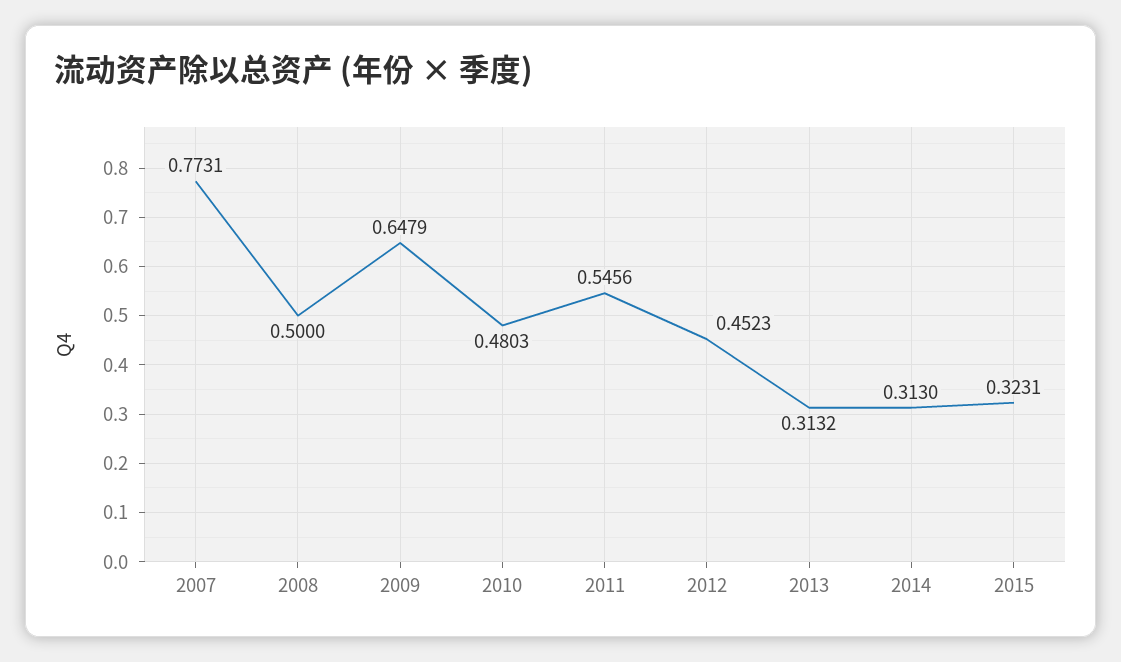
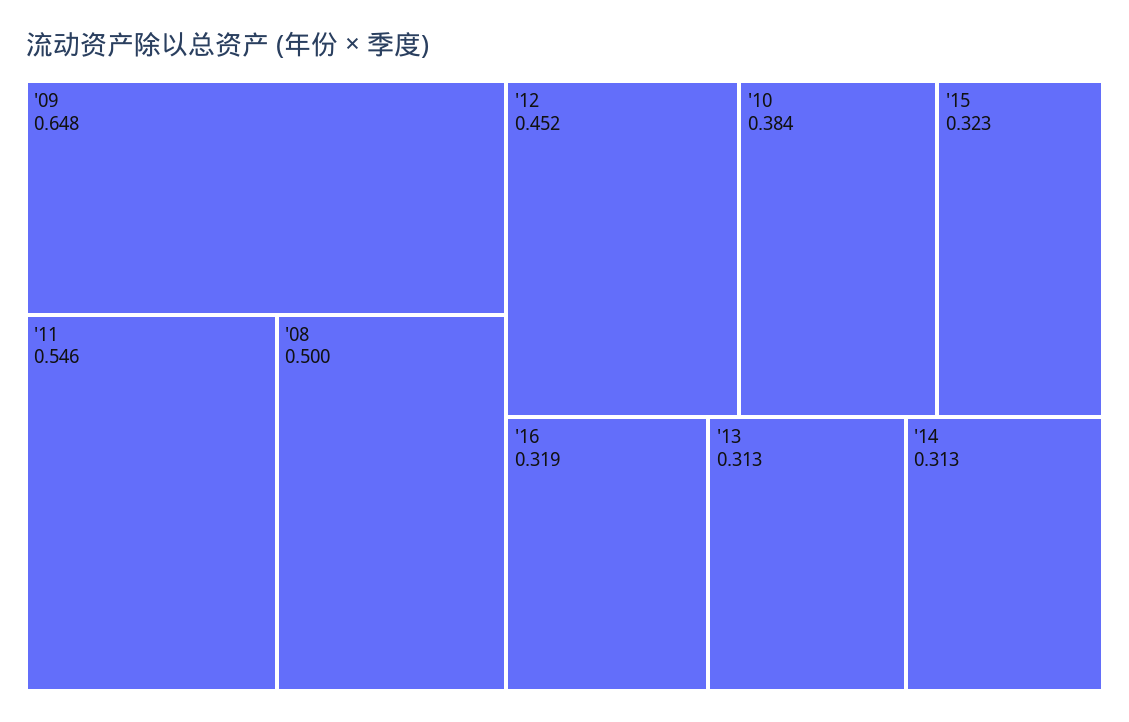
2007: 0.7731 -> none
2010: 0.4803 -> 0.384
'16: none -> 0.319

